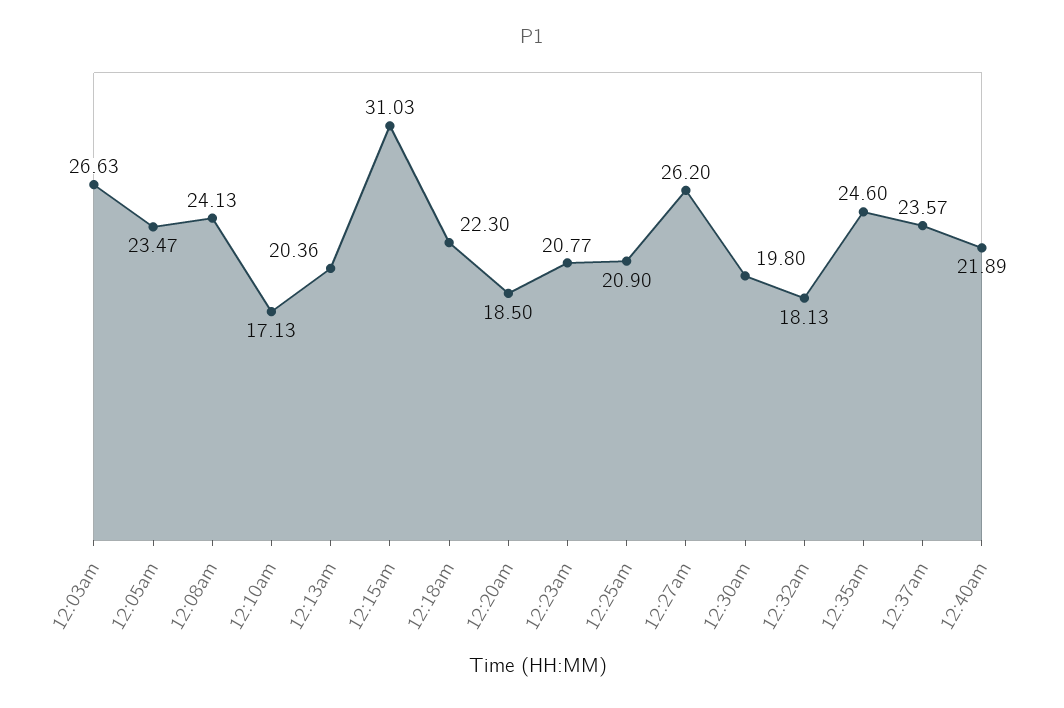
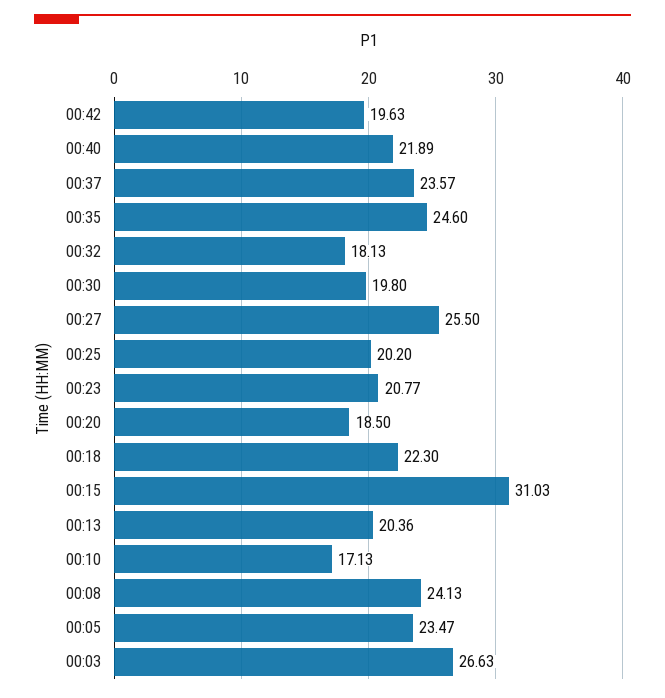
12:25am: 20.9 -> 20.2
12:27am: 26.2 -> 25.5
00:42: none -> 19.63

